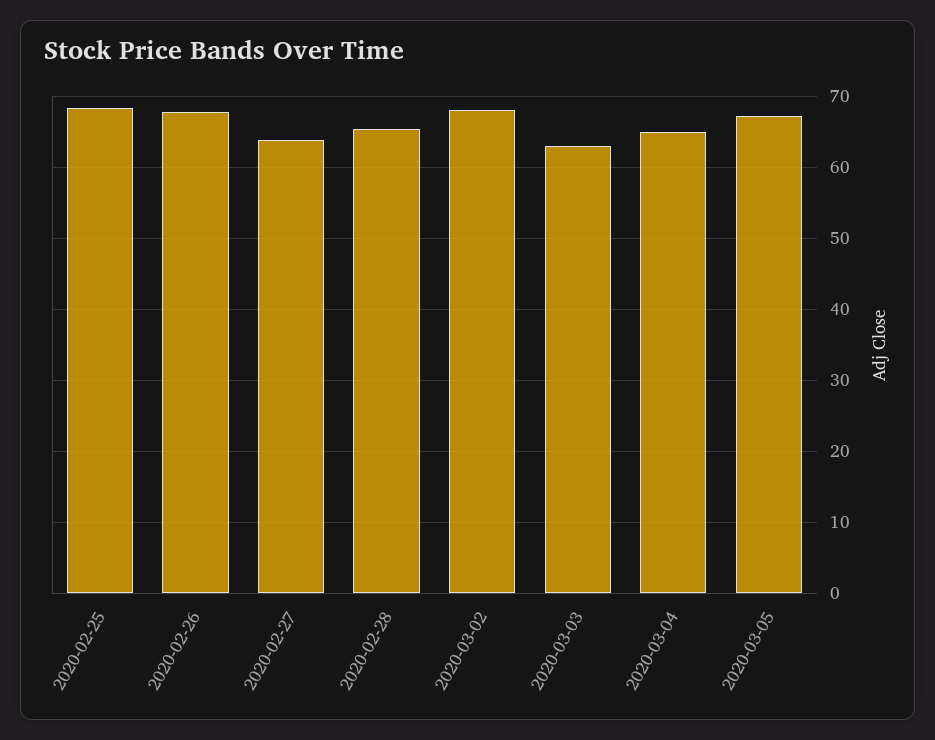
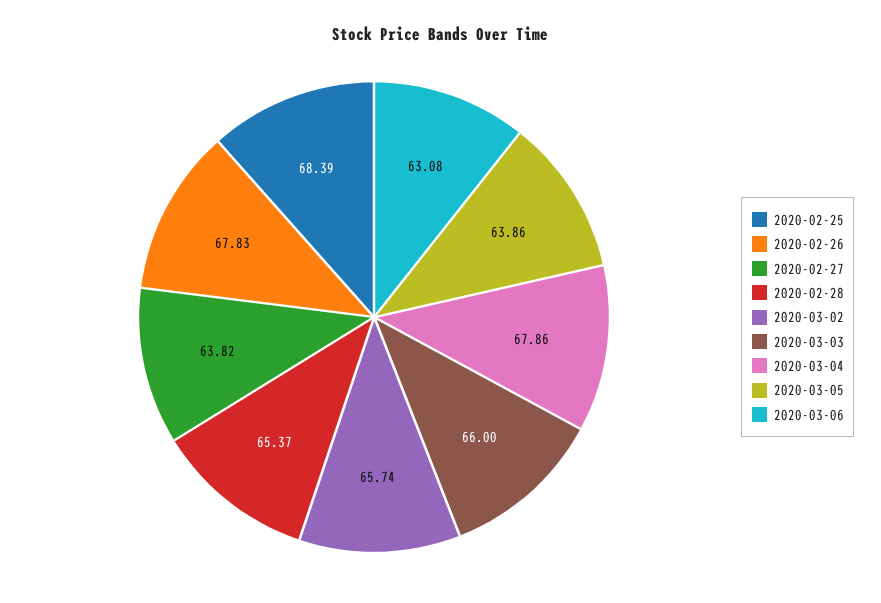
2020-03-02: 68 -> 65.74
2020-03-03: 63 -> 66
2020-03-04: 65 -> 67.86
2020-03-05: 67 -> 63.86
2020-03-06: none -> 63.08

